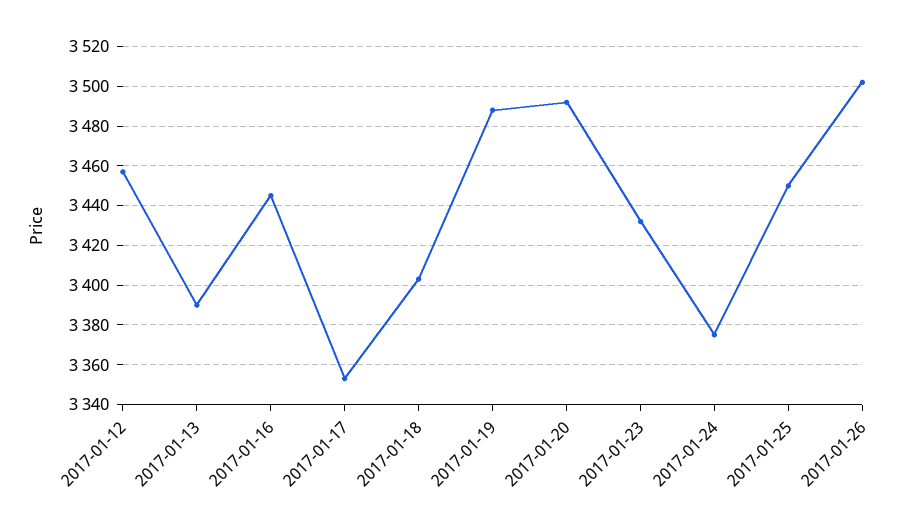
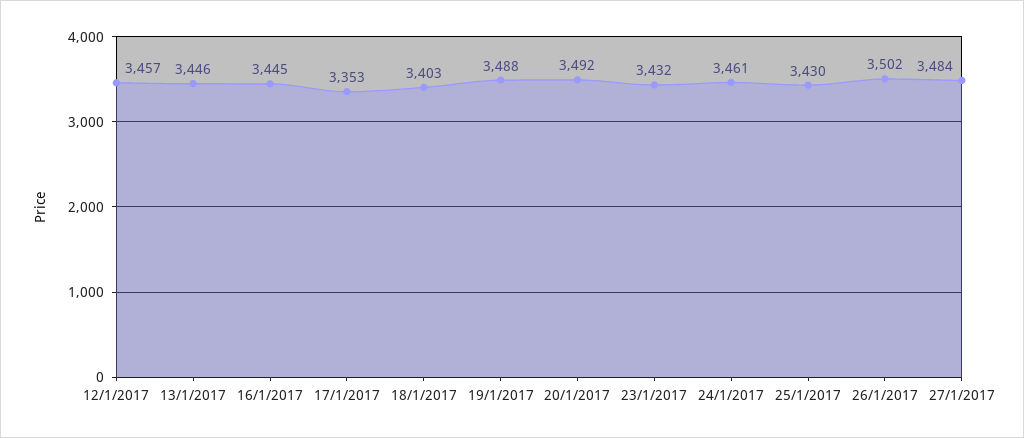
2017-01-13: 3390 -> 3446
2017-01-24: 3375 -> 3461
2017-01-25: 3450 -> 3430
27/1/2017: none -> 3484

